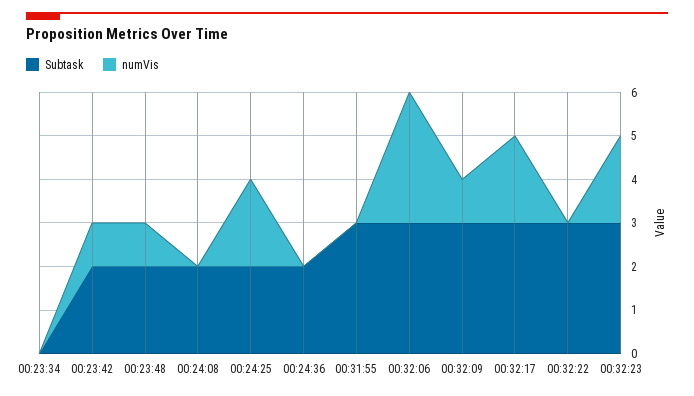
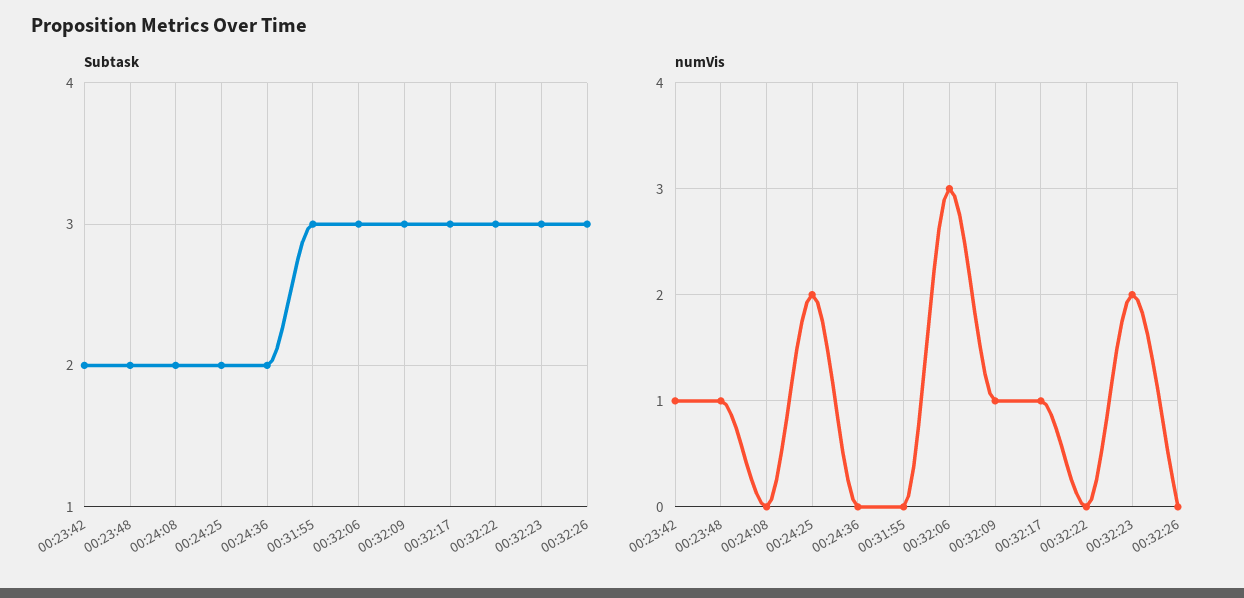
Subtask, 00:23:34: 0 -> none
numVis, 00:23:34: 0 -> none
numVis, 00:32:17: 2 -> 1
Subtask, 00:32:26: none -> 3
numVis, 00:32:26: none -> 0

